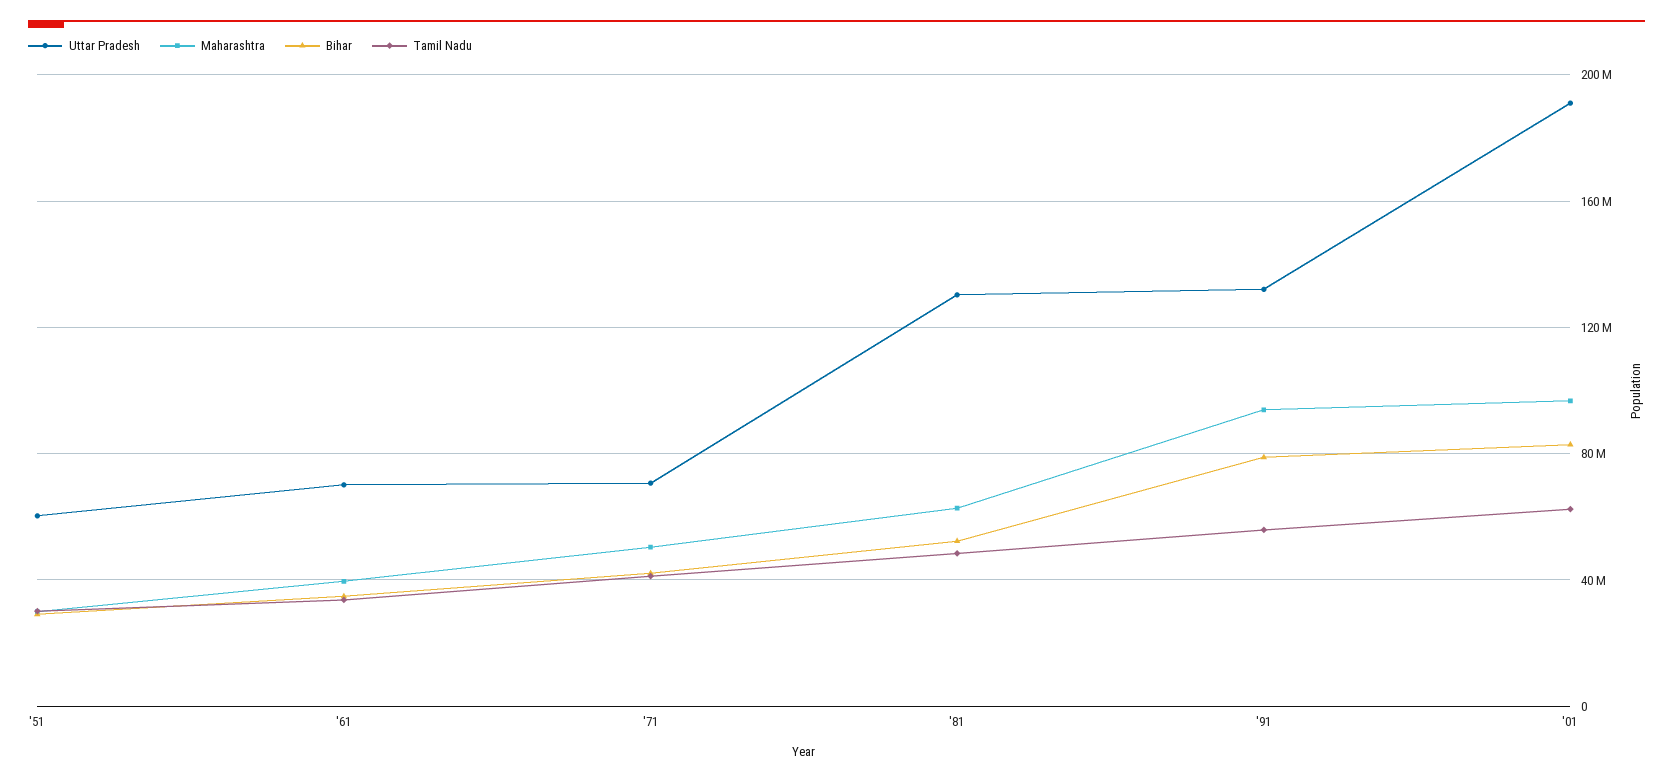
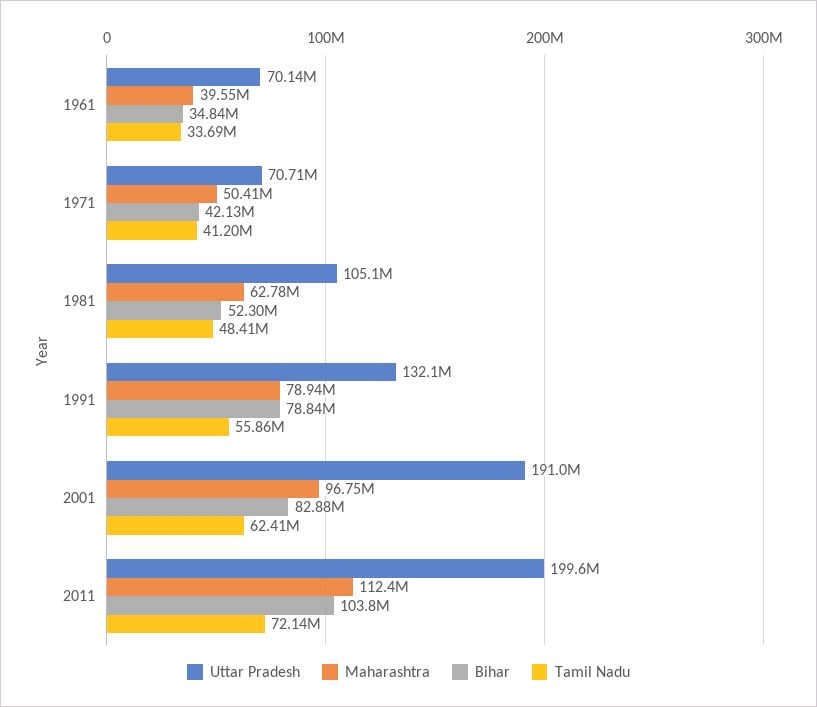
Uttar Pradesh, '51: 60000000 -> none
Maharashtra, '51: 30000000 -> none
Bihar, '51: 30000000 -> none
Tamil Nadu, '51: 30000000 -> none
Uttar Pradesh, '81: 130000000 -> 105100000
Maharashtra, '91: 95000000 -> 78940000
Uttar Pradesh, 2011: none -> 199600000
Maharashtra, 2011: none -> 112400000
Bihar, 2011: none -> 103800000
Tamil Nadu, 2011: none -> 72140000

